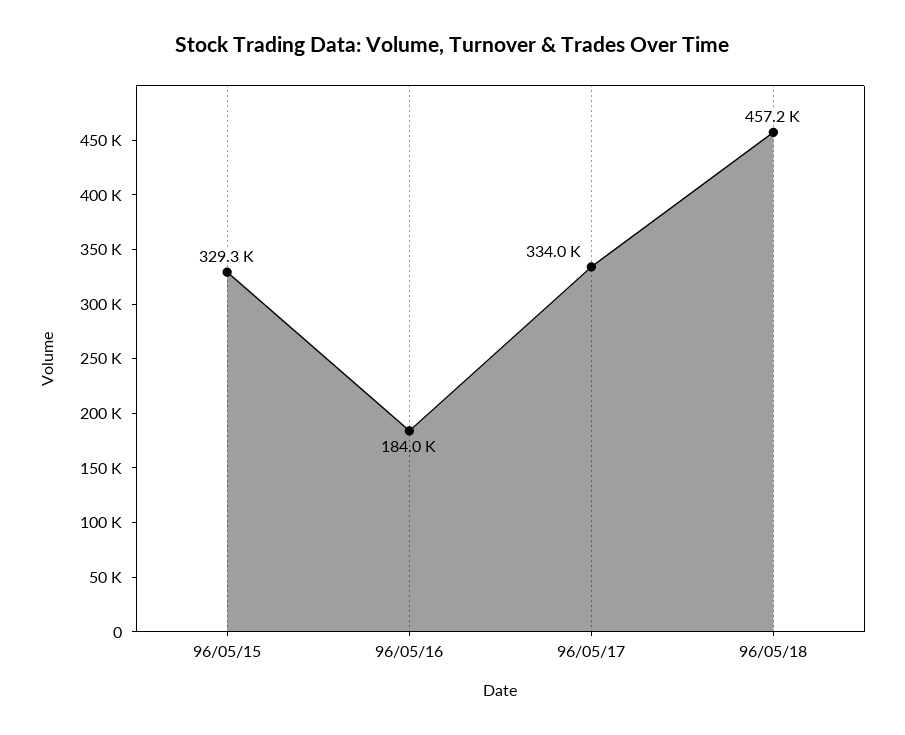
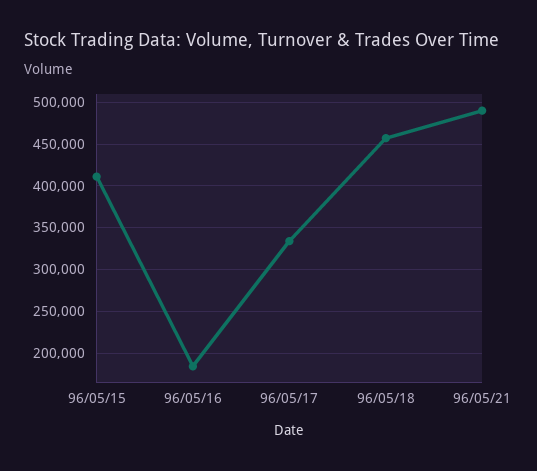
96/05/15: 329300 -> 410000
96/05/21: none -> 490000

